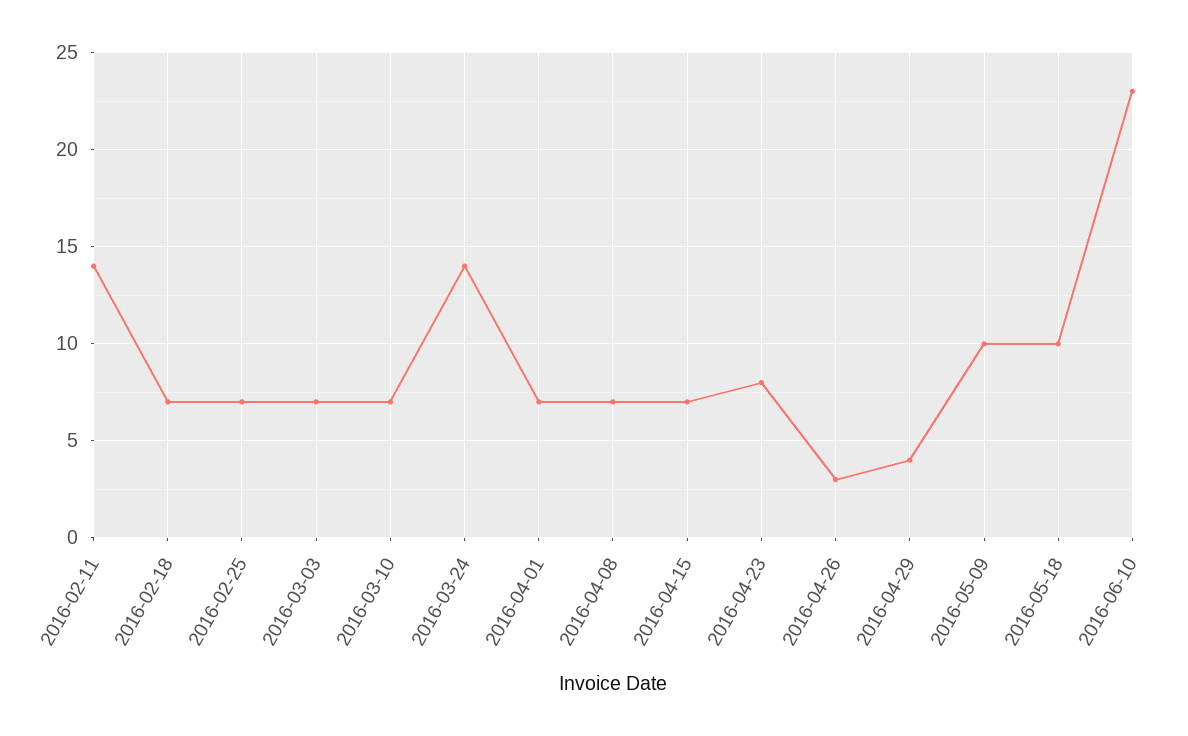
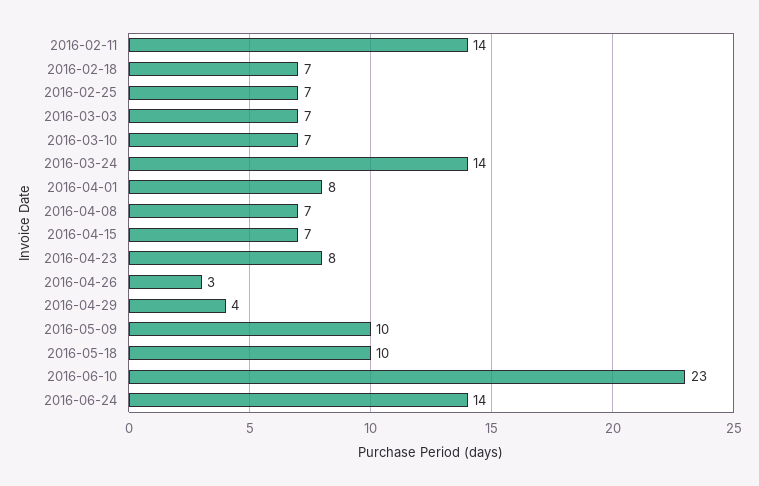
2016-04-01: 7 -> 8
2016-06-24: none -> 14

